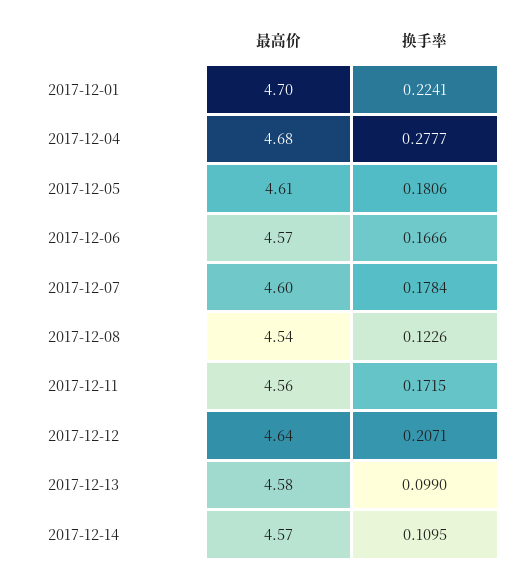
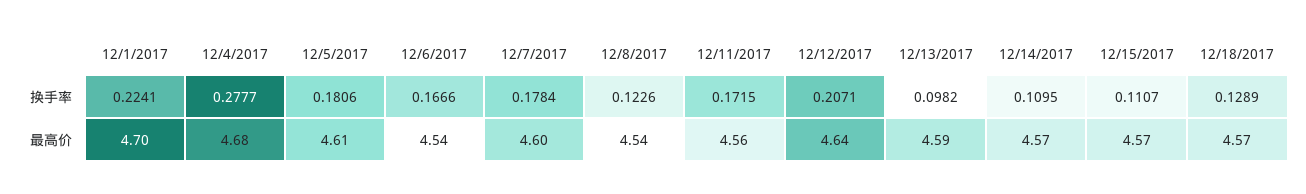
最高价, 2017-12-06: 4.57 -> 4.54
最高价, 2017-12-13: 4.58 -> 4.59
换手率, 2017-12-13: 0.099 -> 0.0982
换手率, 12/15/2017: none -> 0.1107
换手率, 12/18/2017: none -> 0.1289
最高价, 12/15/2017: none -> 4.57
最高价, 12/18/2017: none -> 4.57

